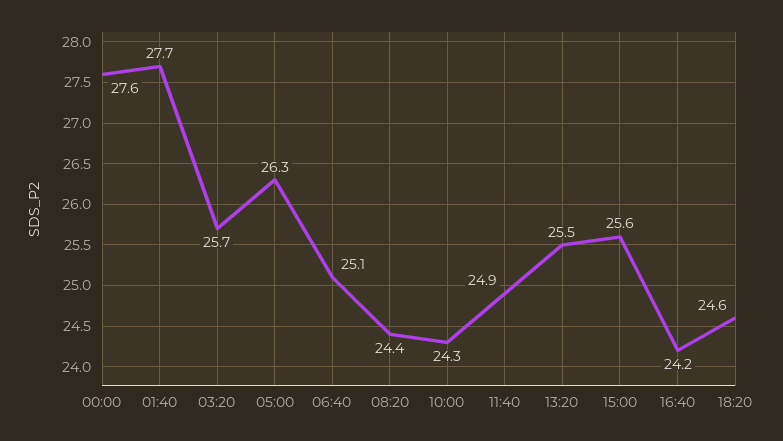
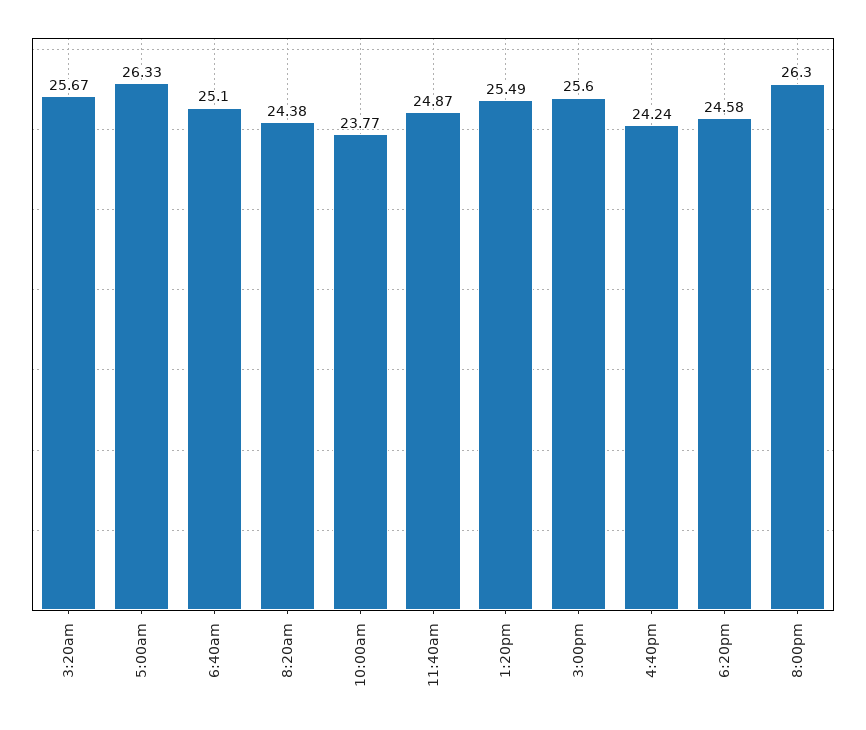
00:00: 27.6 -> none
01:40: 27.7 -> none
10:00: 24.3 -> 23.77
8:00pm: none -> 26.3

